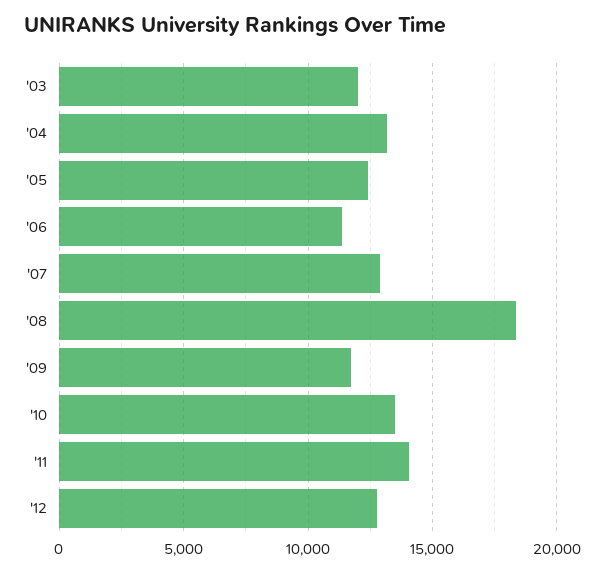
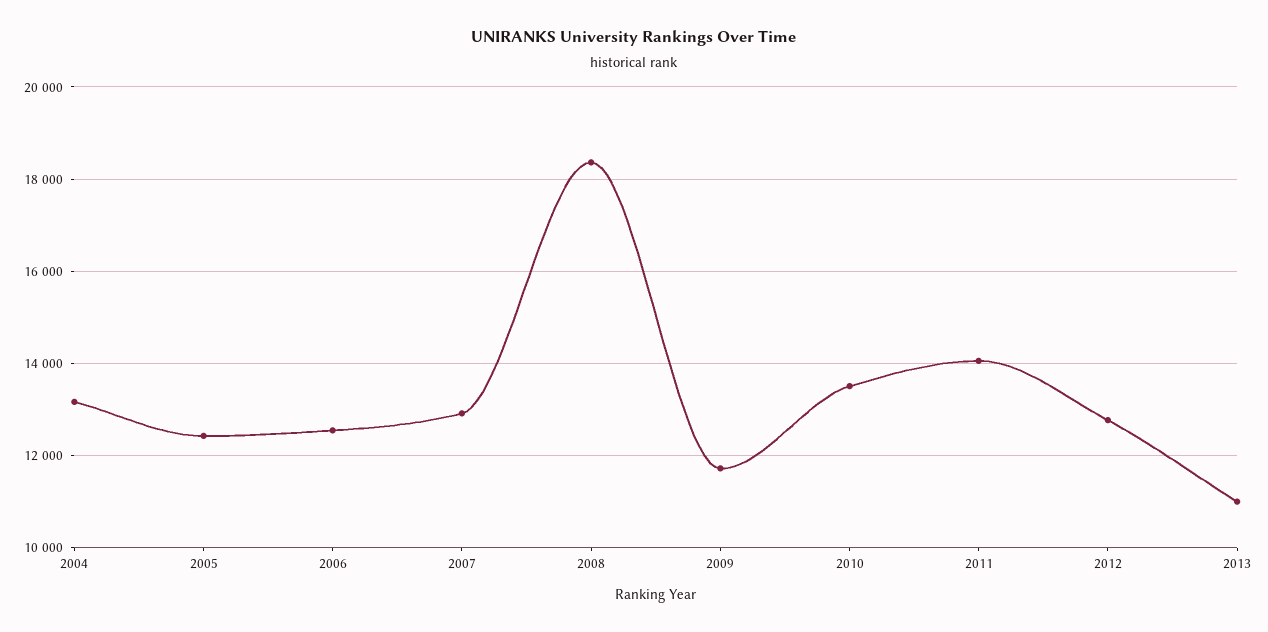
'03: 12000 -> none
'06: 11500 -> 12600
2013: none -> 11000

